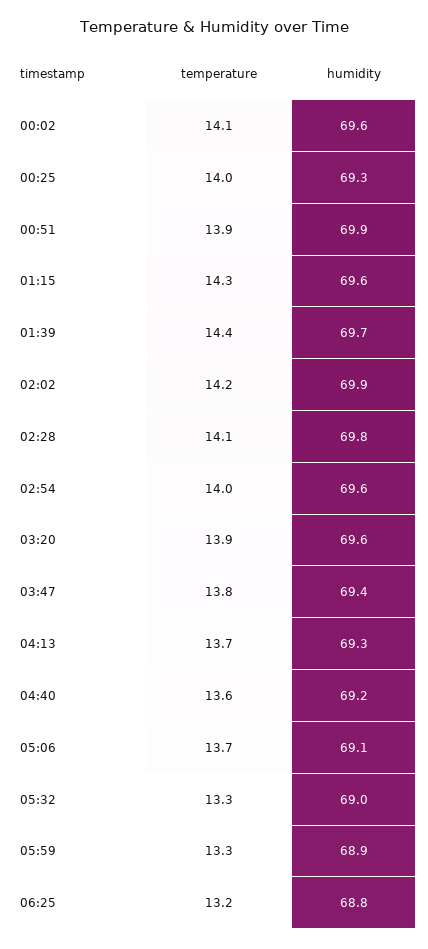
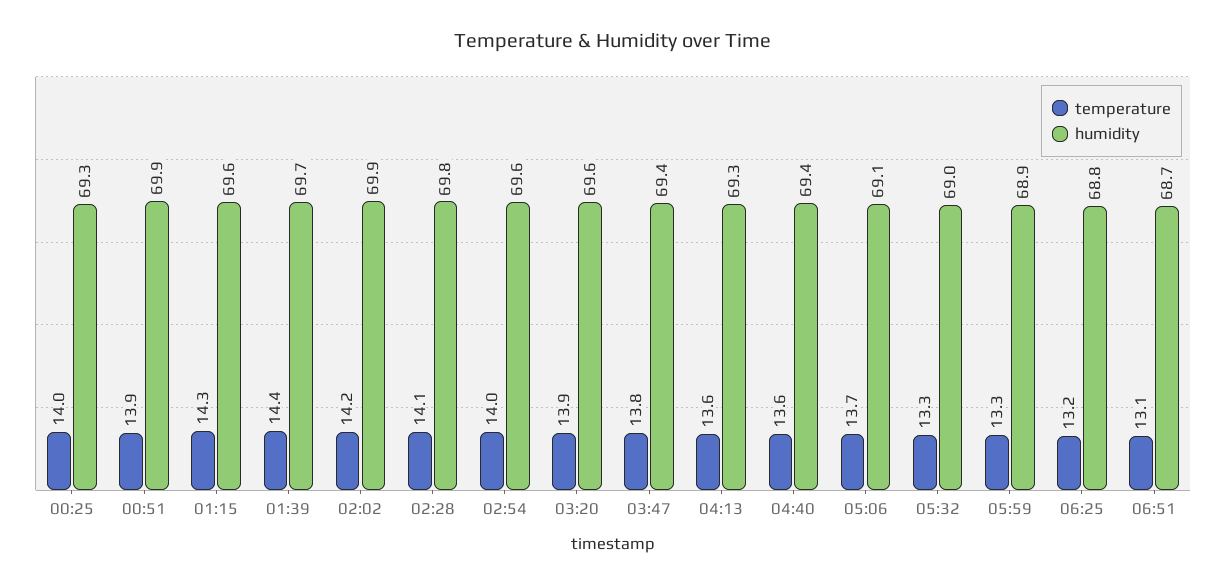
temperature, 00:02: 14.1 -> none
humidity, 00:02: 69.6 -> none
temperature, 04:13: 13.7 -> 13.6
humidity, 04:40: 69.2 -> 69.4
temperature, 06:51: none -> 13.1
humidity, 06:51: none -> 68.7

